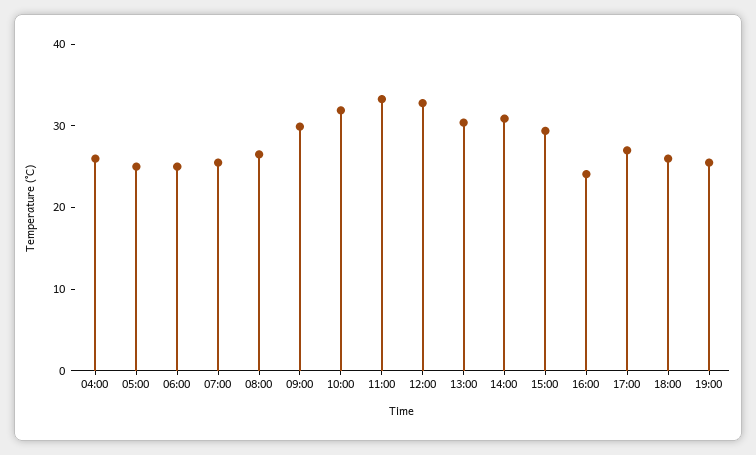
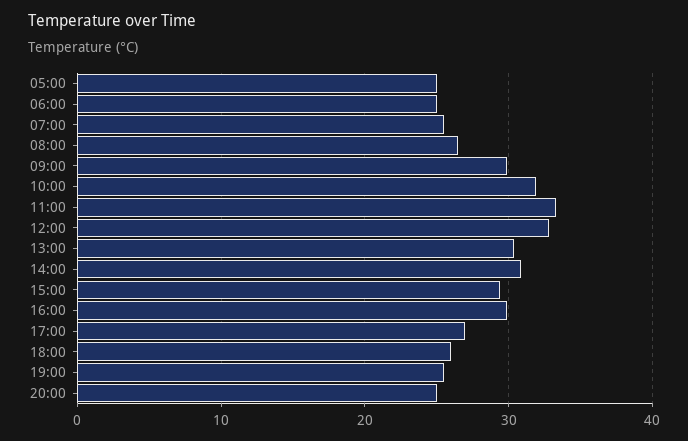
04:00: 26 -> none
16:00: 24 -> 30
20:00: none -> 25

